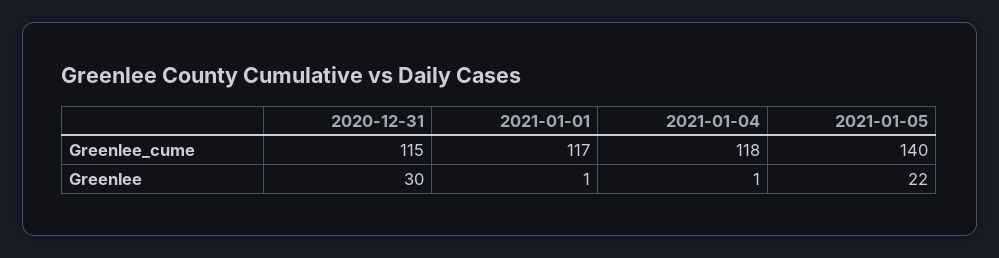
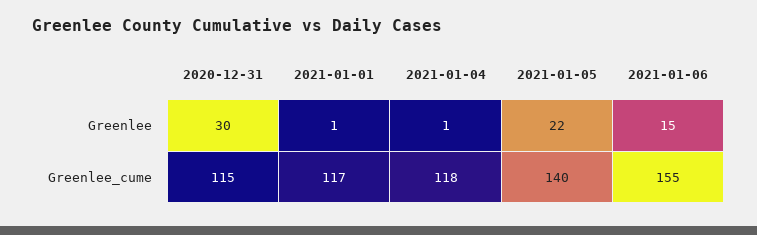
2021-01-06, Greenlee: none -> 15
2021-01-06, Greenlee_cume: none -> 155

